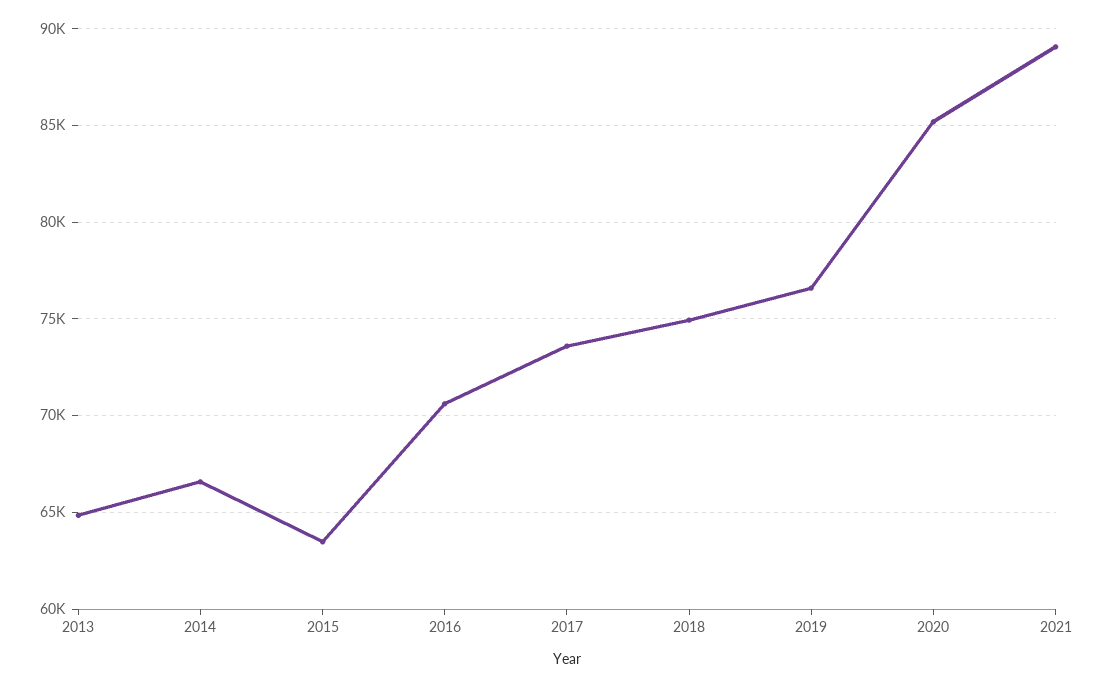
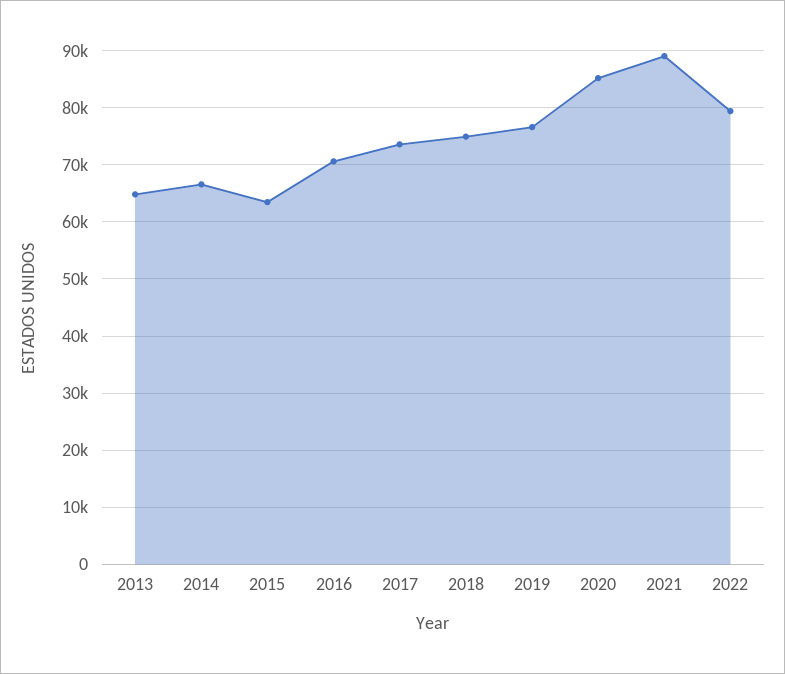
2022: none -> 80000

